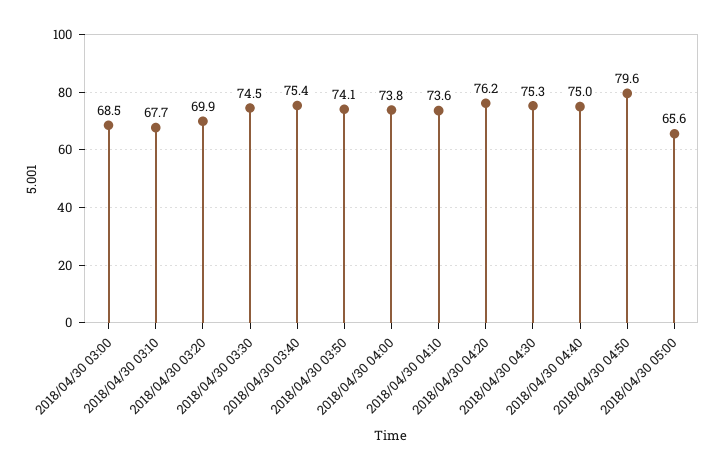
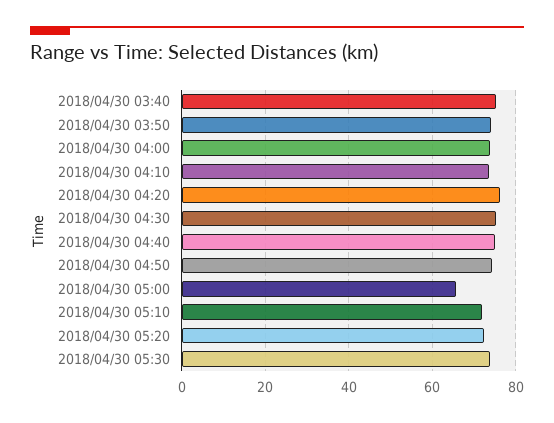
2018/04/30 03:00: 68.5 -> none
2018/04/30 03:10: 67.7 -> none
2018/04/30 03:20: 69.9 -> none
2018/04/30 03:30: 74.5 -> none
2018/04/30 04:50: 79.6 -> 74
2018/04/30 05:10: none -> 72
2018/04/30 05:20: none -> 72
2018/04/30 05:30: none -> 74

